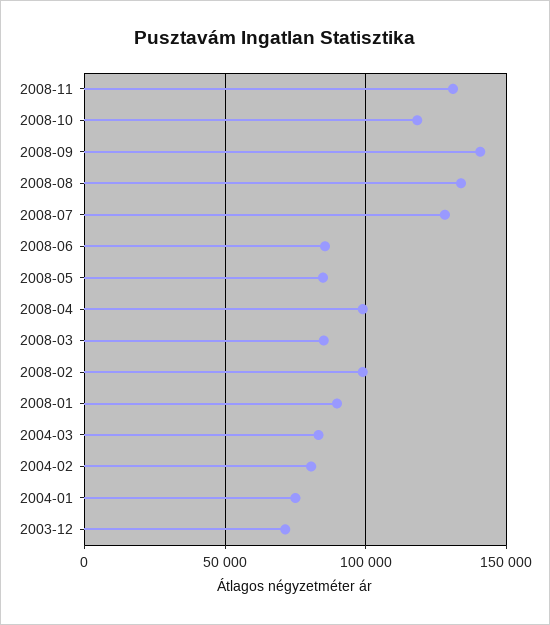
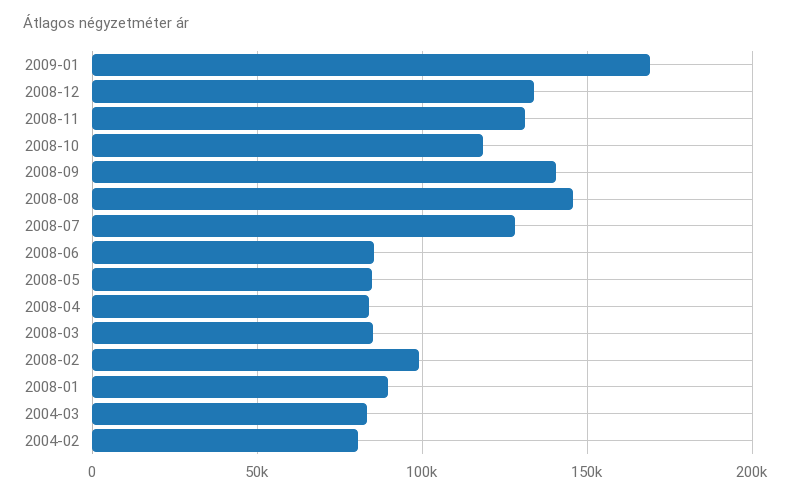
2008-08: 135000 -> 145000
2008-04: 100000 -> 85000
2004-01: 75000 -> none
2003-12: 70000 -> none
2009-01: none -> 170000
2008-12: none -> 135000

